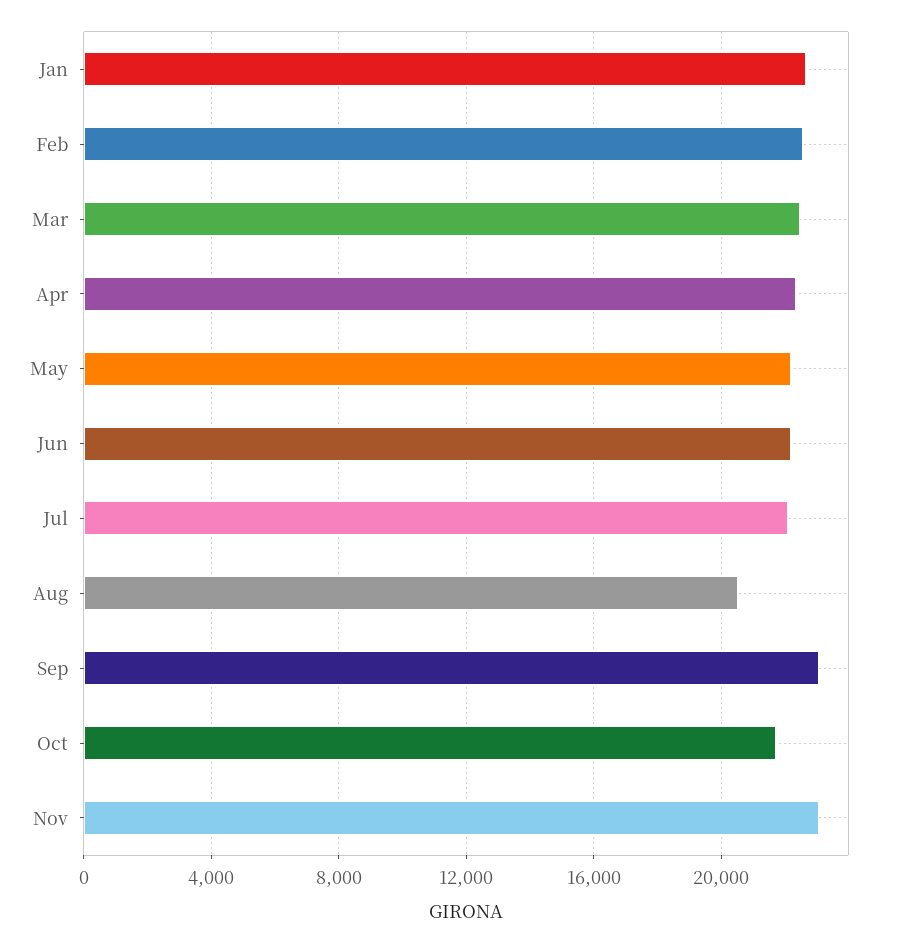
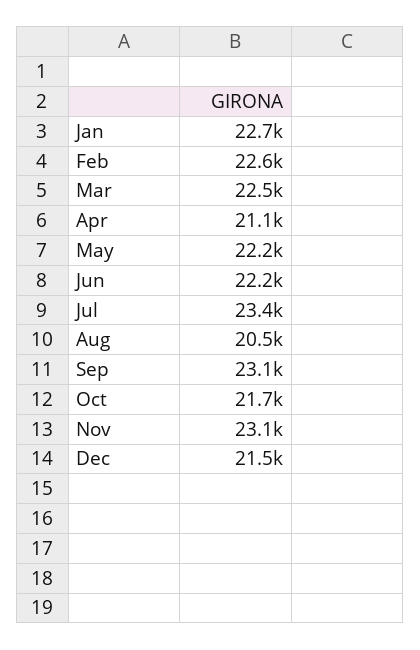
Apr: 22500 -> 21100
Jul: 22000 -> 23400
Dec: none -> 21500

